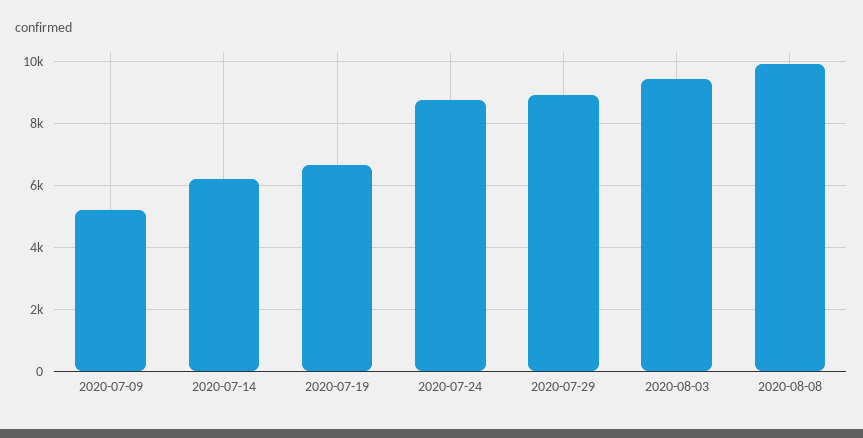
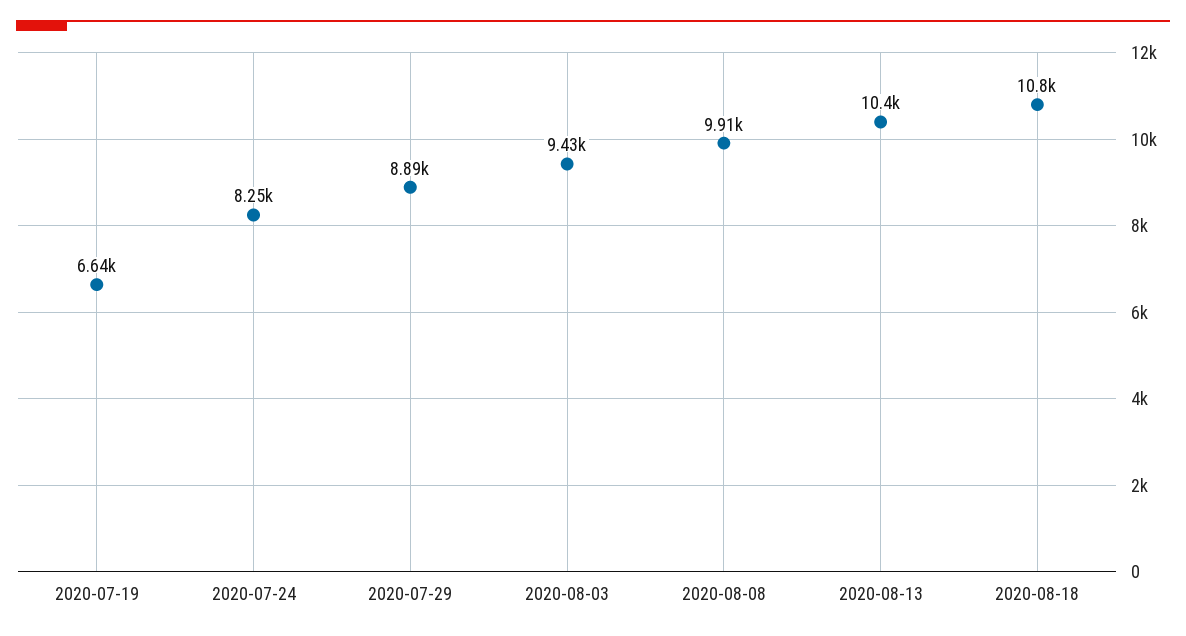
2020-07-09: 5200 -> none
2020-07-14: 6200 -> none
2020-07-24: 8800 -> 8250
2020-08-13: none -> 10400
2020-08-18: none -> 10800

